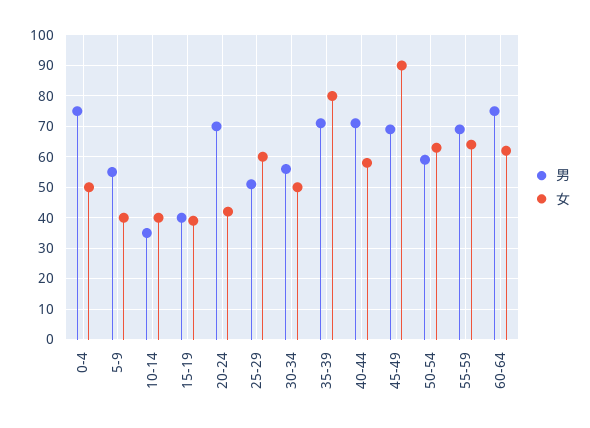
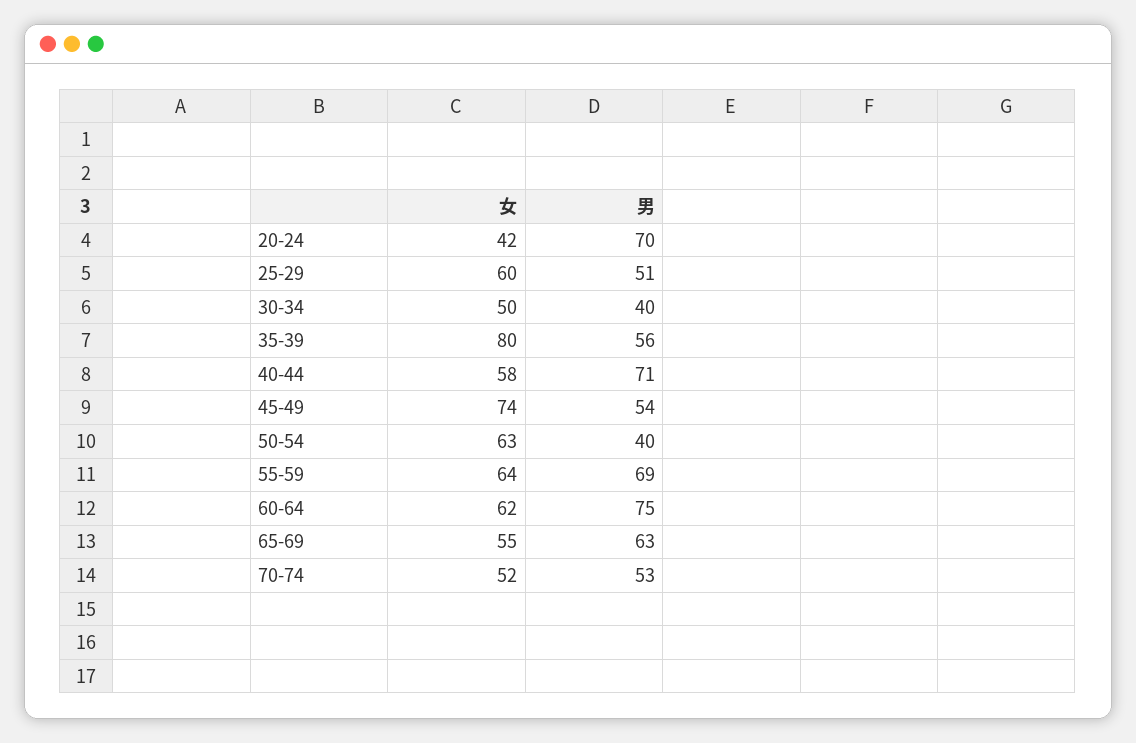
男, 0-4: 75 -> none
女, 0-4: 50 -> none
男, 5-9: 55 -> none
女, 5-9: 40 -> none
男, 10-14: 35 -> none
女, 10-14: 40 -> none
男, 15-19: 40 -> none
女, 15-19: 40 -> none
男, 30-34: 55 -> 40
男, 35-39: 70 -> 56
男, 45-49: 70 -> 54
女, 45-49: 90 -> 74
男, 50-54: 60 -> 40
女, 65-69: none -> 55
男, 65-69: none -> 63
女, 70-74: none -> 52
男, 70-74: none -> 53

